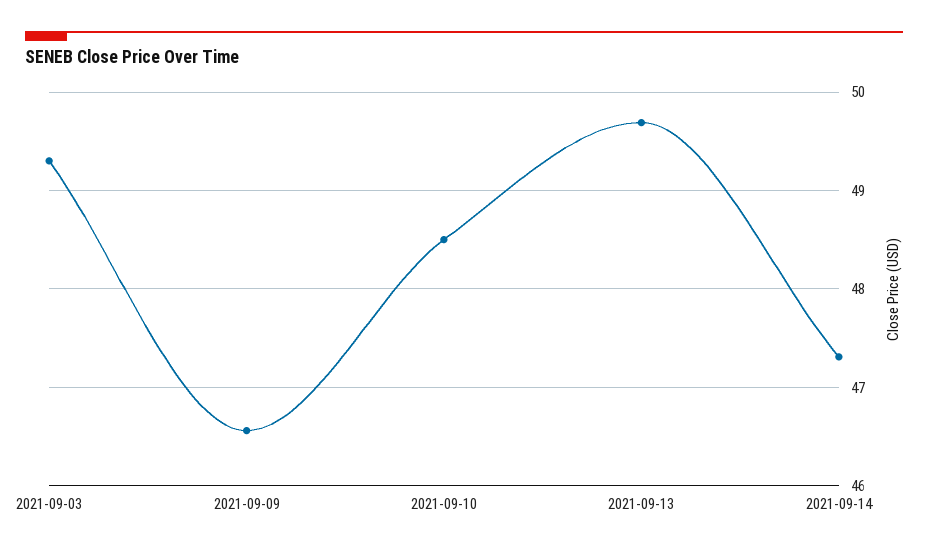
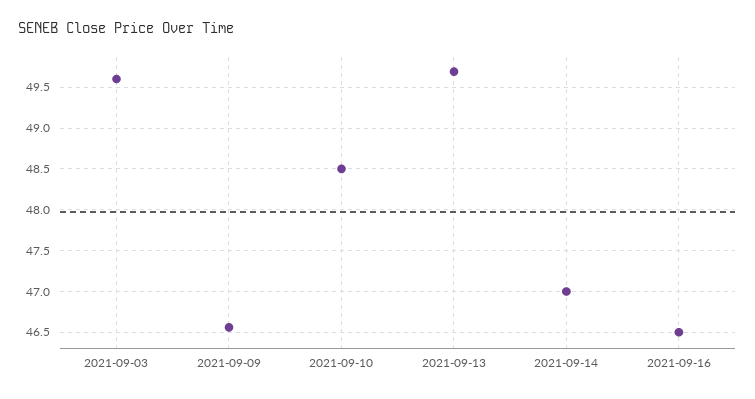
2021-09-03: 49.3 -> 49.6
2021-09-14: 47.3 -> 47
2021-09-16: none -> 46.5

